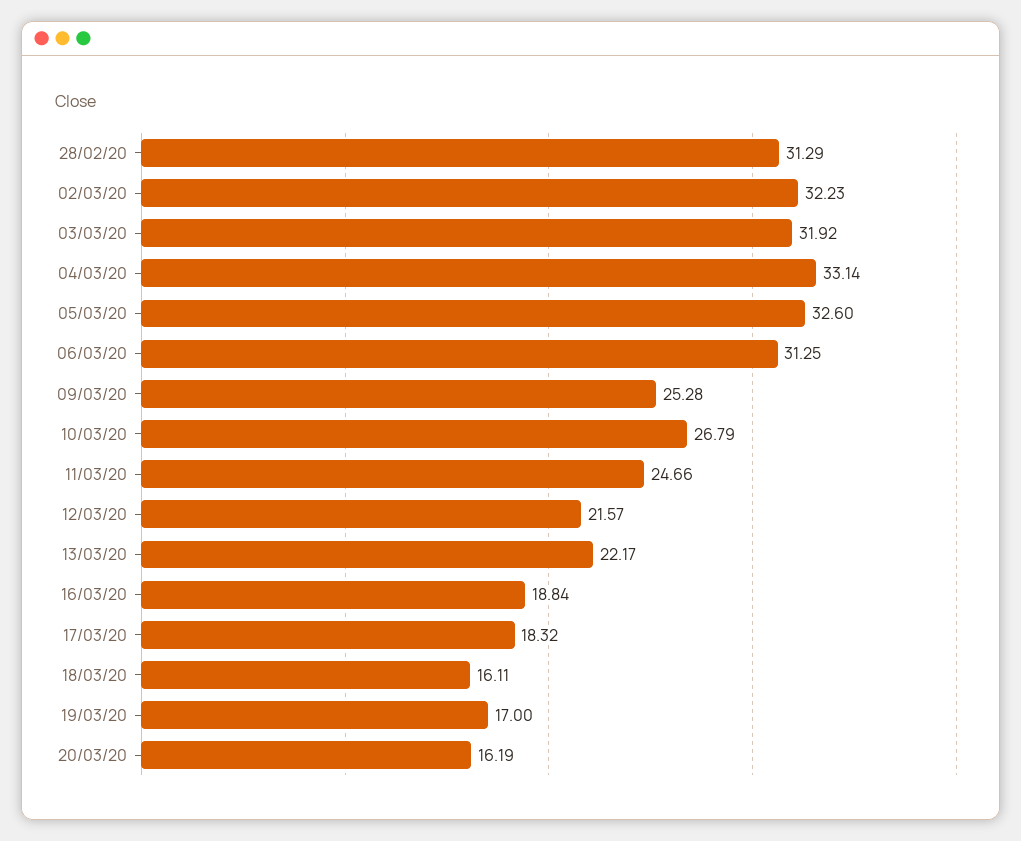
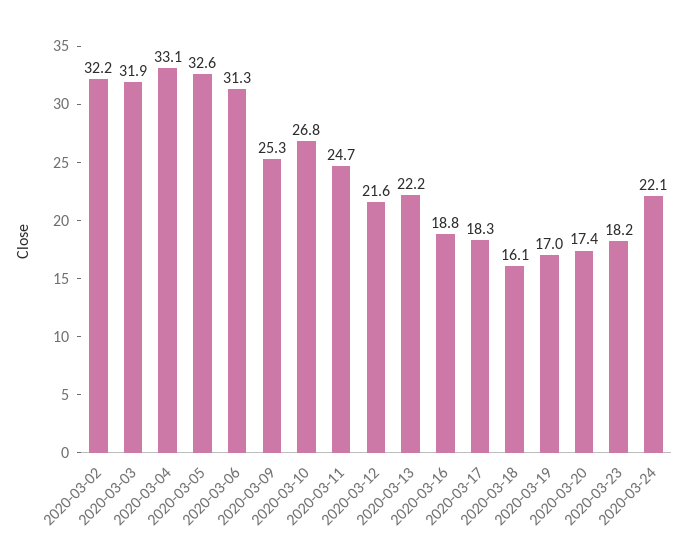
28/02/20: 31.29 -> none
20/03/20: 16.19 -> 17.4
2020-03-23: none -> 18.2
2020-03-24: none -> 22.1

